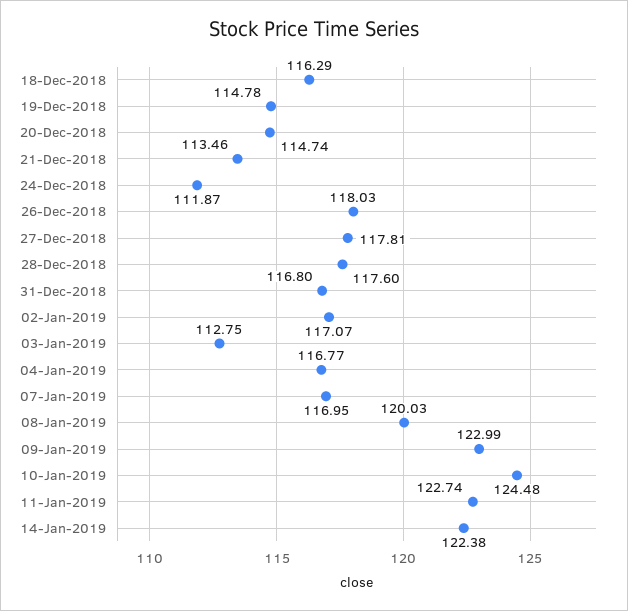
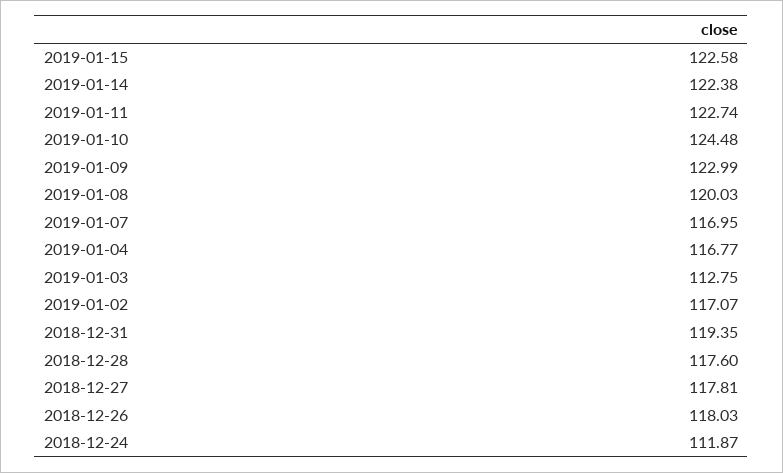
18-Dec-2018: 116.29 -> none
19-Dec-2018: 114.78 -> none
20-Dec-2018: 114.74 -> none
21-Dec-2018: 113.46 -> none
31-Dec-2018: 116.8 -> 119.35
2019-01-15: none -> 122.58

